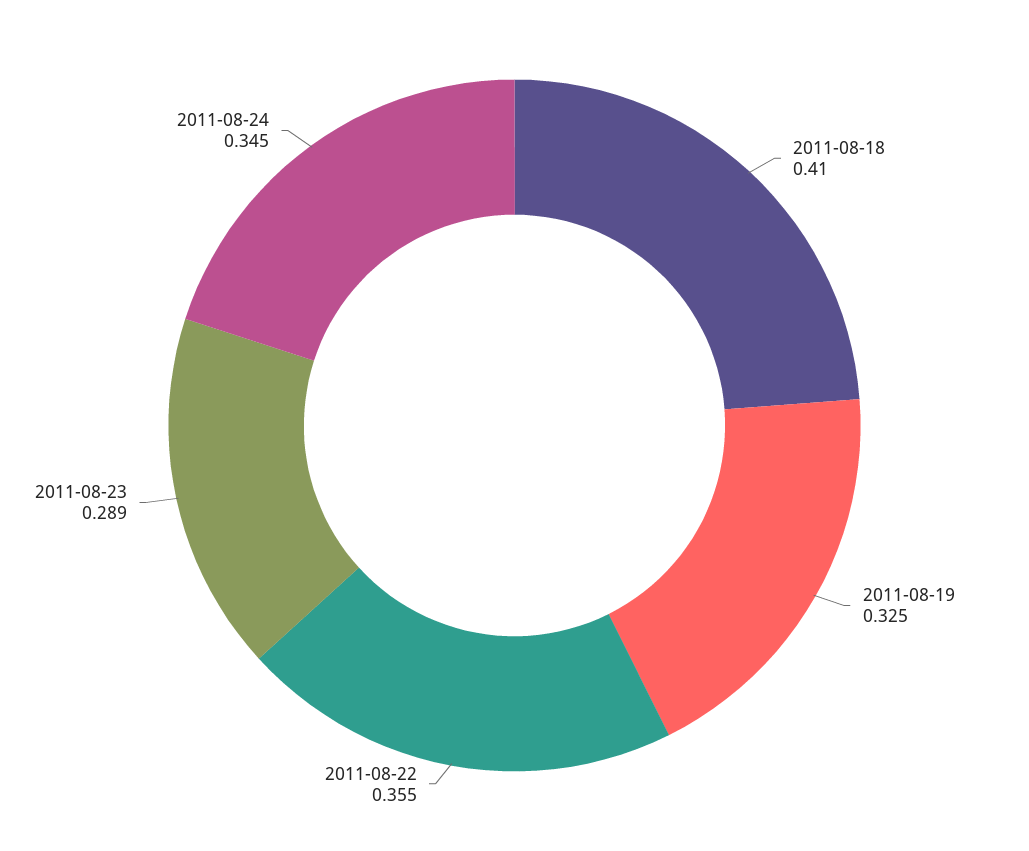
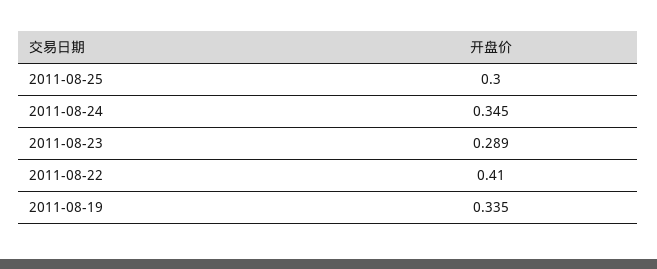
2011-08-18: 0.41 -> none
2011-08-19: 0.325 -> 0.335
2011-08-22: 0.355 -> 0.41
2011-08-25: none -> 0.3

